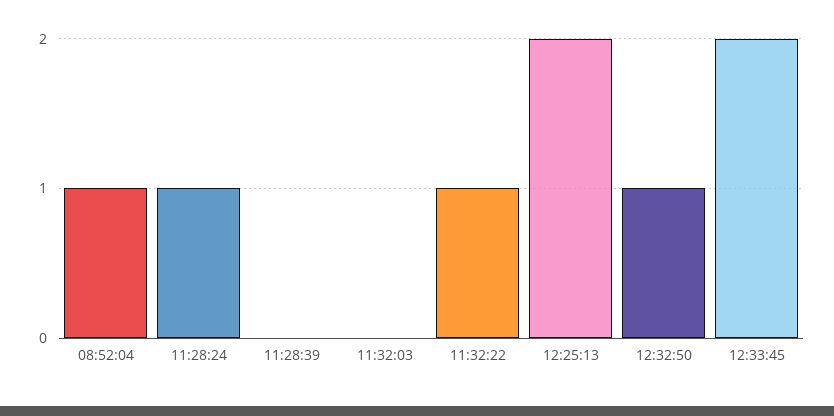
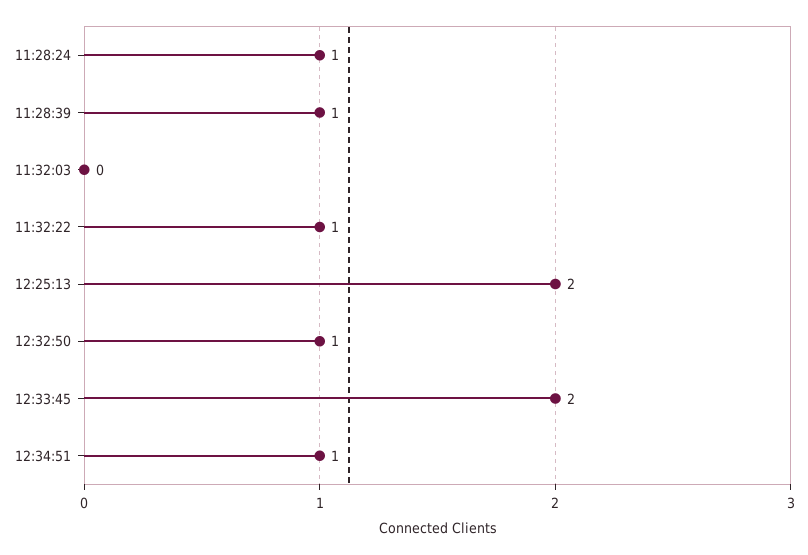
08:52:04: 1 -> none
11:28:39: 0 -> 1
12:34:51: none -> 1

